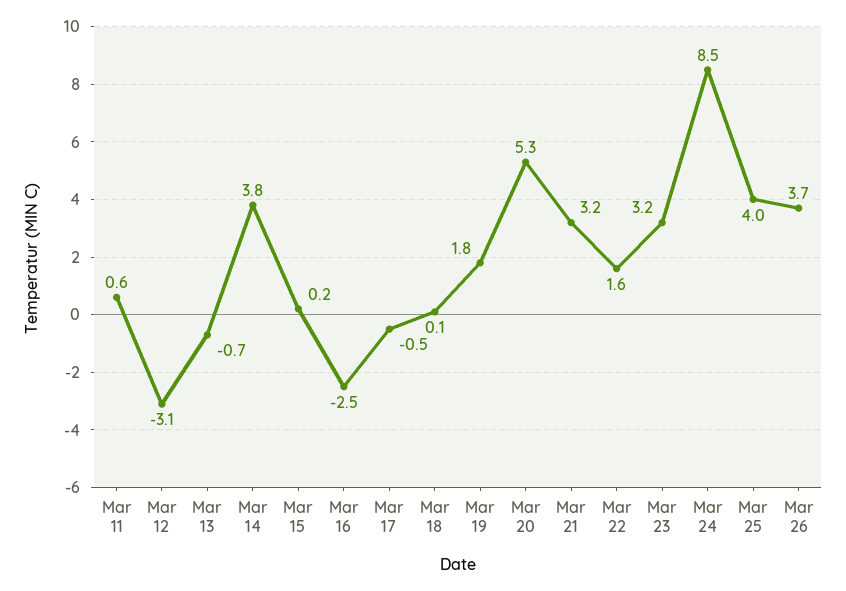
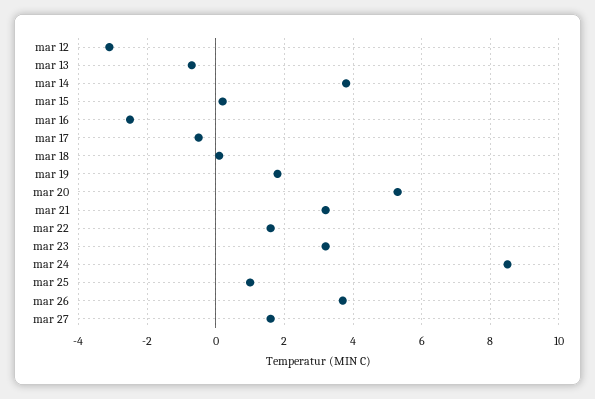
Mar 11: 0.6 -> none
Mar 25: 4 -> 1
mar 27: none -> 1.5

